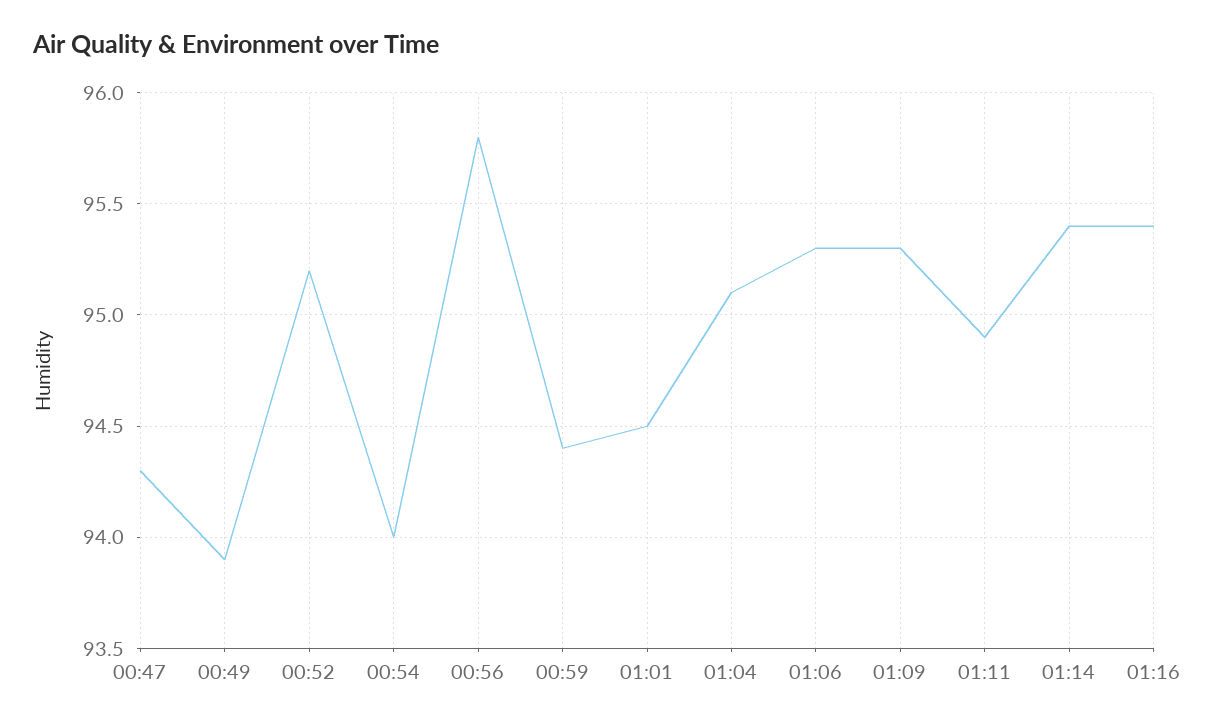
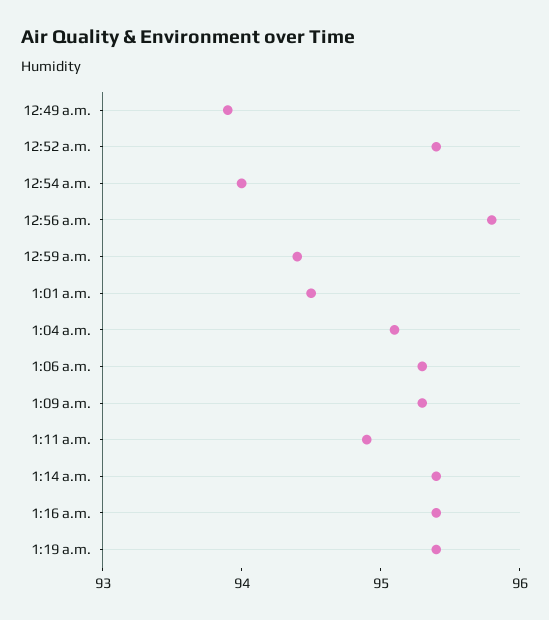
00:47: 94.3 -> none
00:52: 95.2 -> 95.4
1:19 a.m.: none -> 95.4

